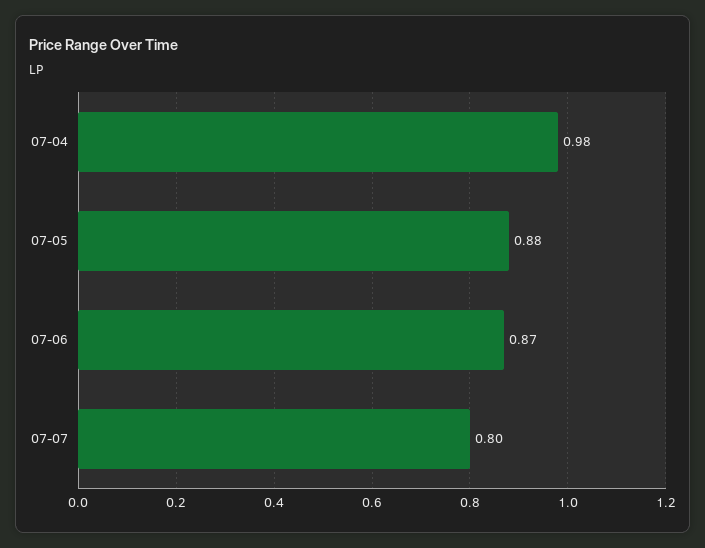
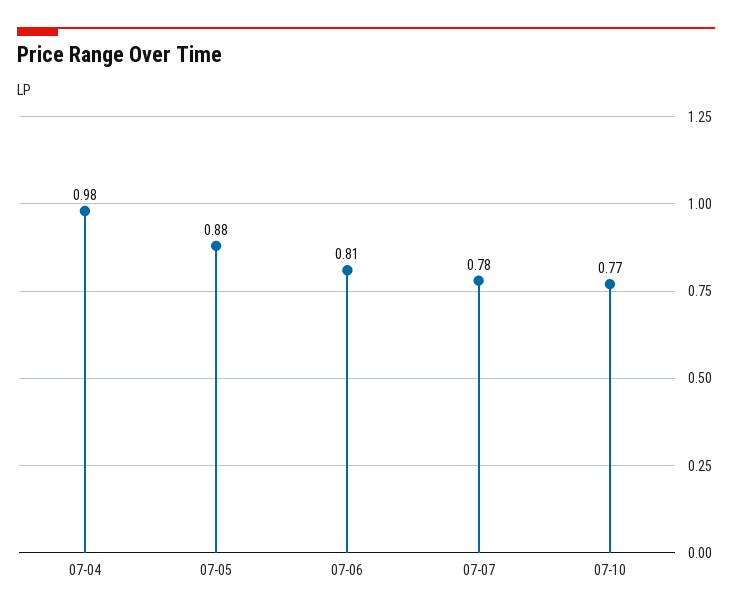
07-06: 0.87 -> 0.81
07-07: 0.8 -> 0.78
07-10: none -> 0.77

